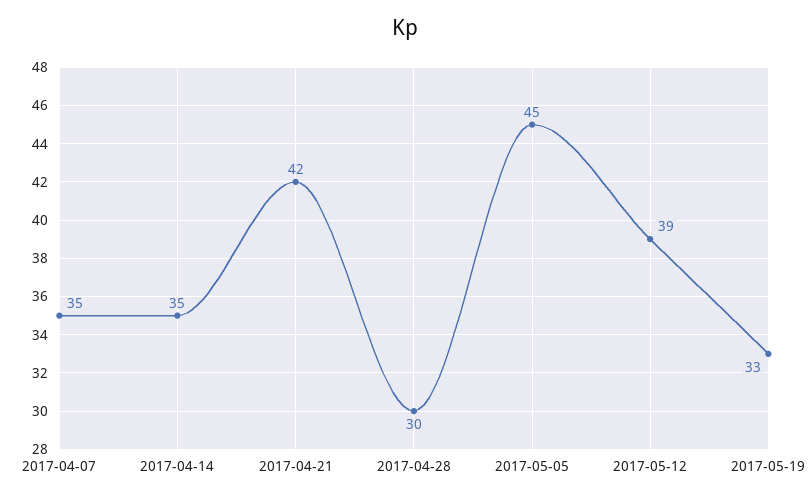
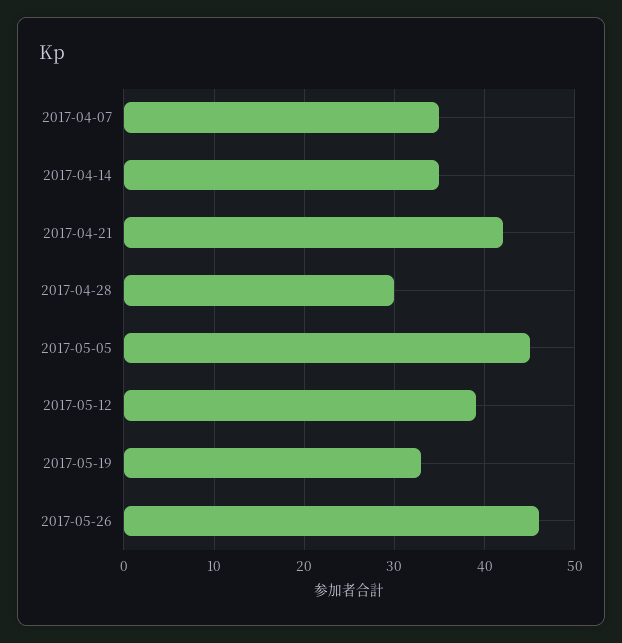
2017-05-26: none -> 46

